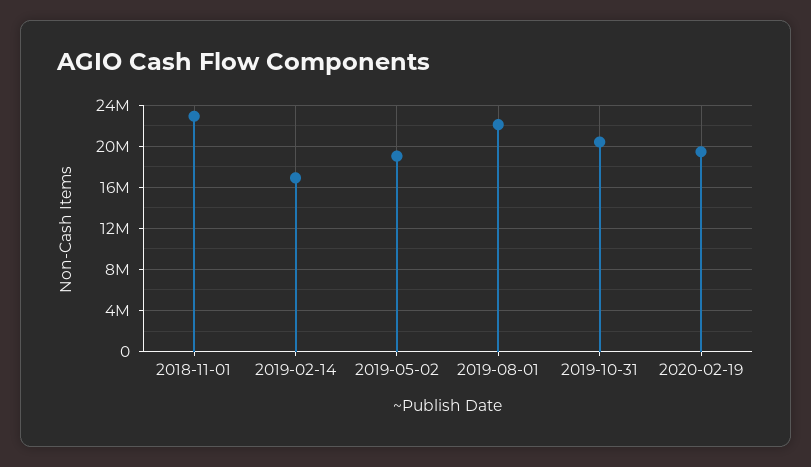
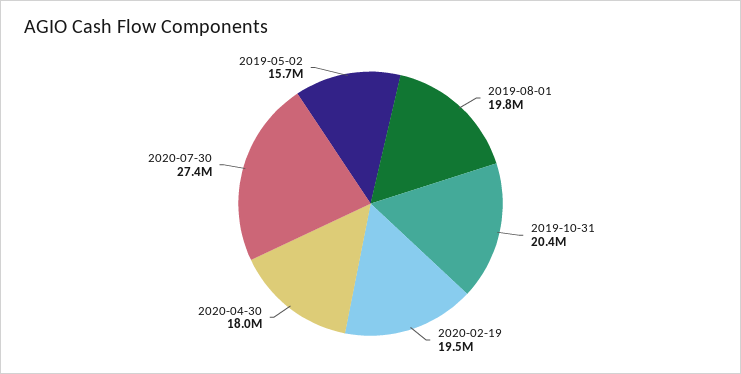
2018-11-01: 23000000 -> none
2019-02-14: 17000000 -> none
2019-05-02: 19000000 -> 15700000
2019-08-01: 22000000 -> 19800000
2020-04-30: none -> 18000000
2020-07-30: none -> 27400000

